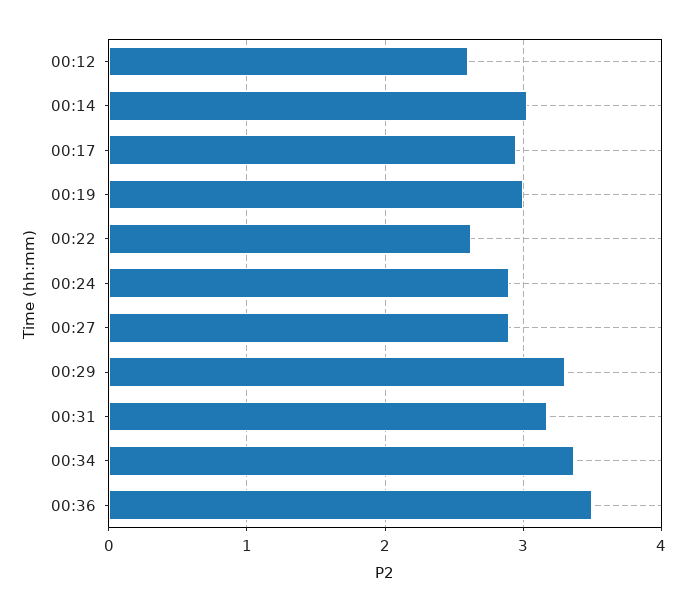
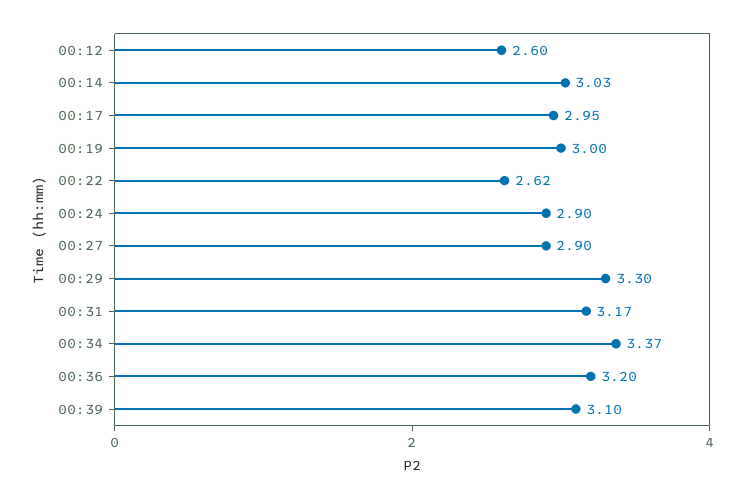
00:36: 3.5 -> 3.2
00:39: none -> 3.1

